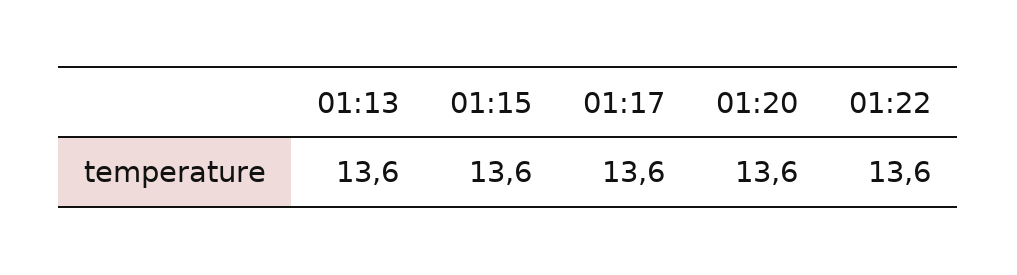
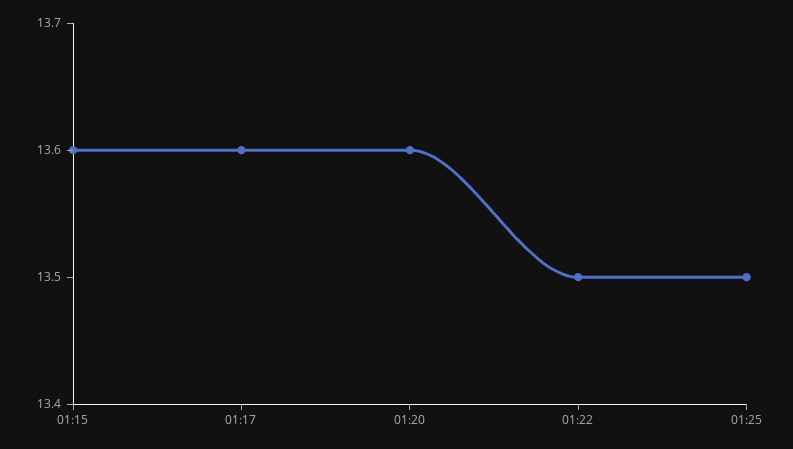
01:13: 13.6 -> none
01:22: 13.6 -> 13.5
01:25: none -> 13.5

